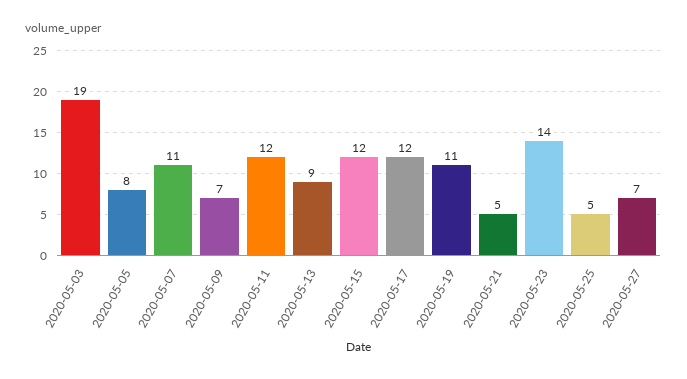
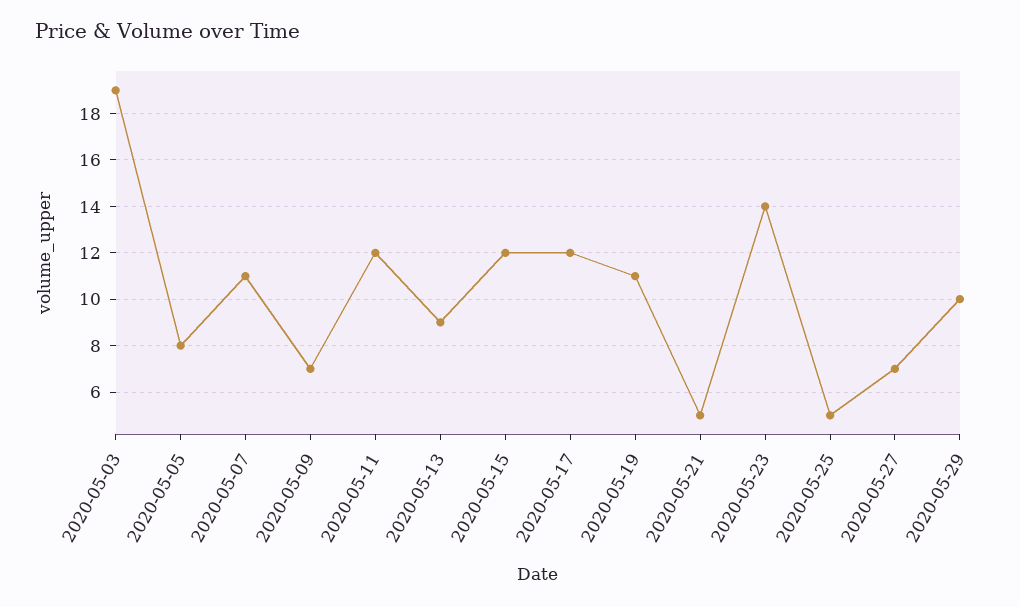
2020-05-29: none -> 10

